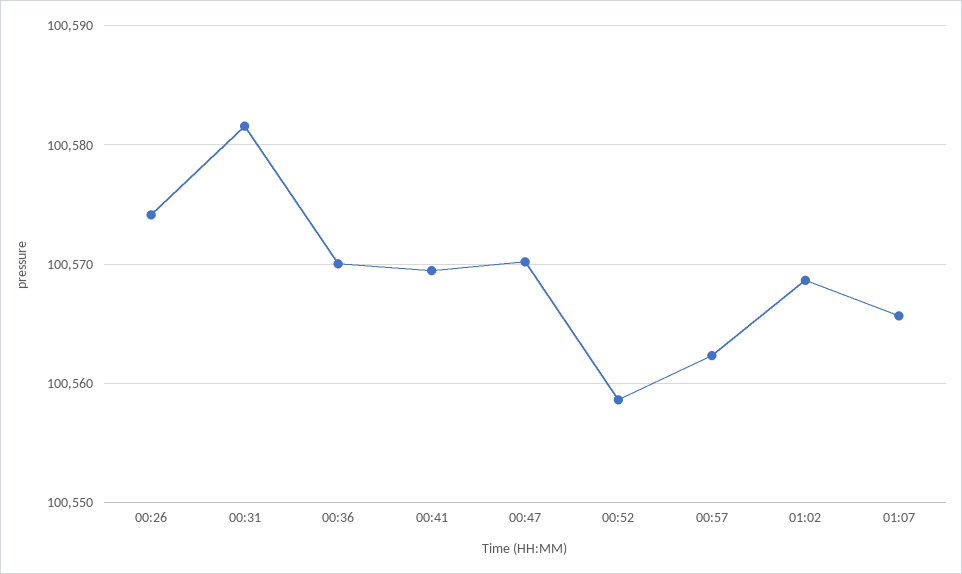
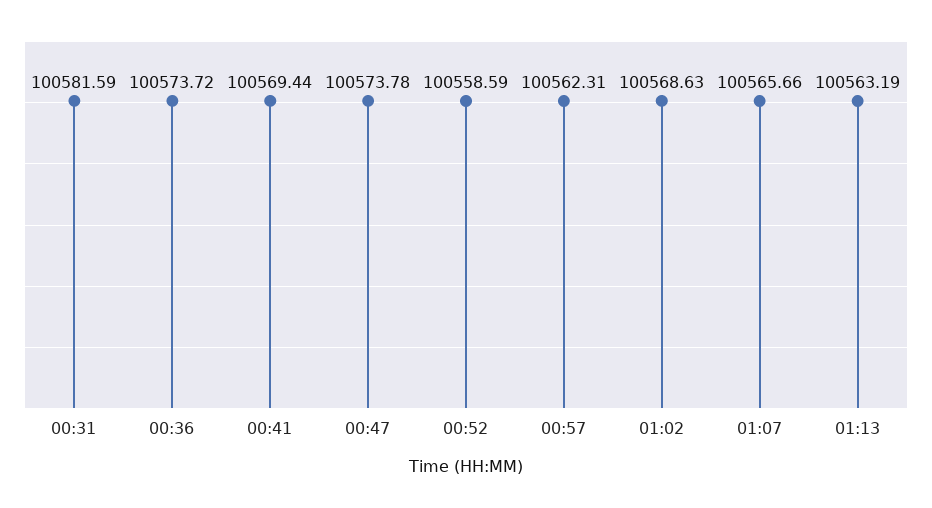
00:26: 100574 -> none
00:36: 100570 -> 100573.72
00:47: 100570 -> 100573.78
01:13: none -> 100563.19

